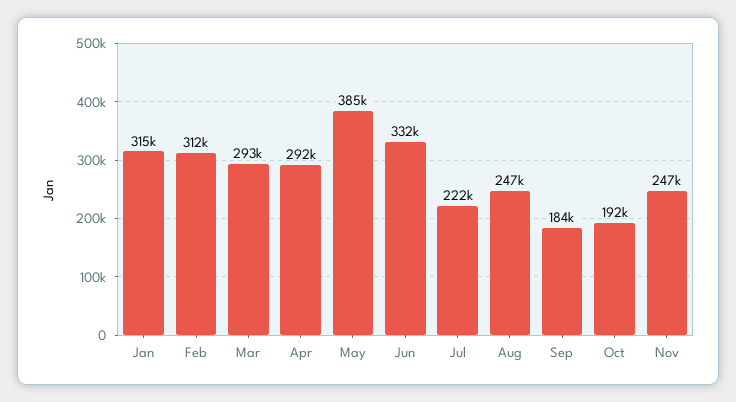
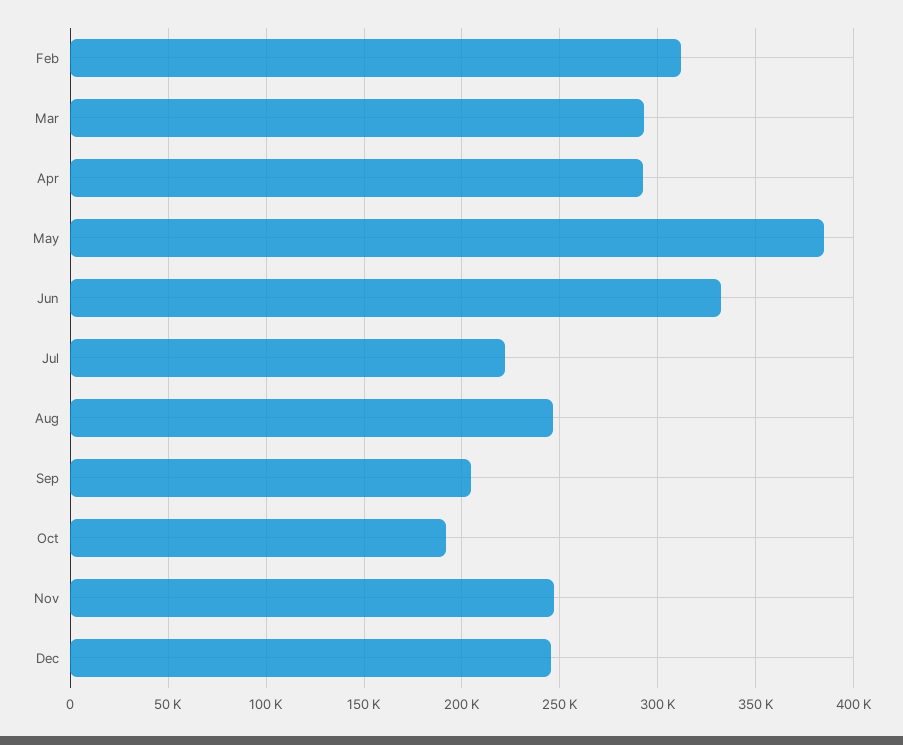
Jan: 315000 -> none
Sep: 184000 -> 205000
Dec: none -> 245000

